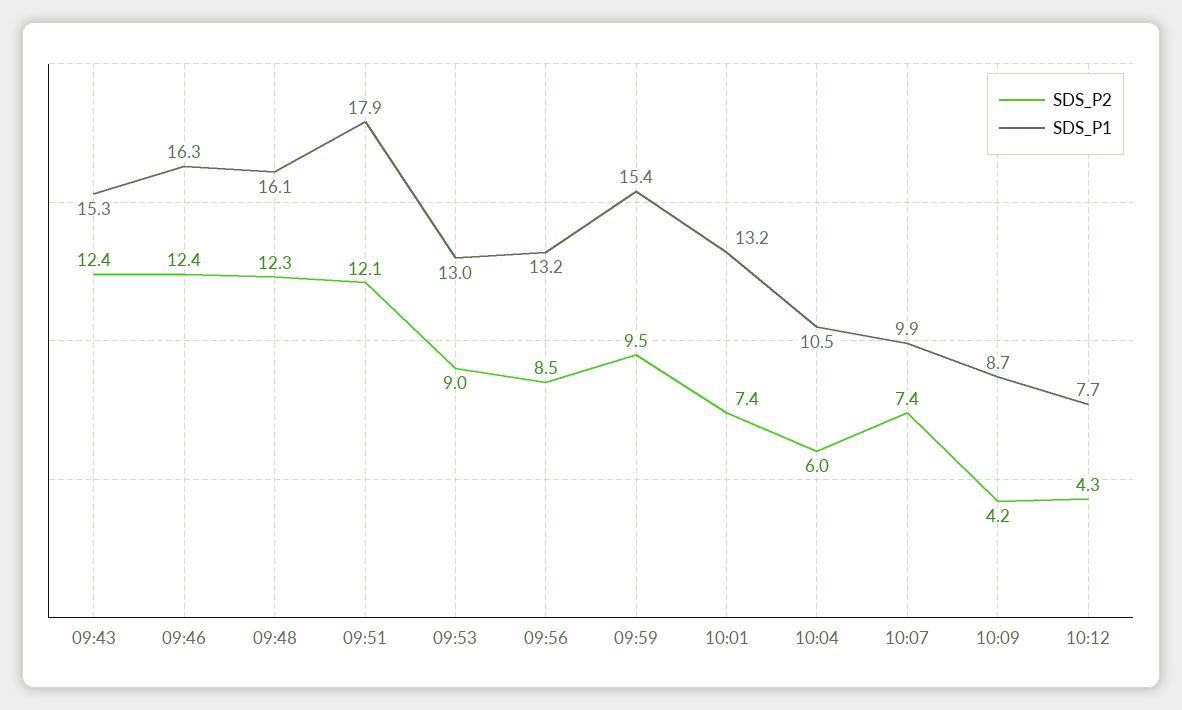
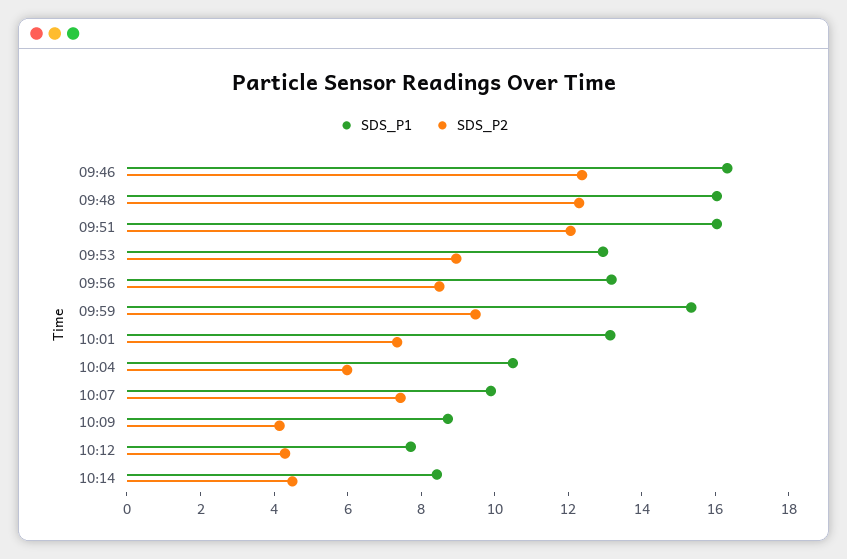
SDS_P2, 09:43: 12.4 -> none
SDS_P1, 09:43: 15.3 -> none
SDS_P1, 09:51: 17.9 -> 16
SDS_P1, 10:14: none -> 8.5
SDS_P2, 10:14: none -> 4.5

